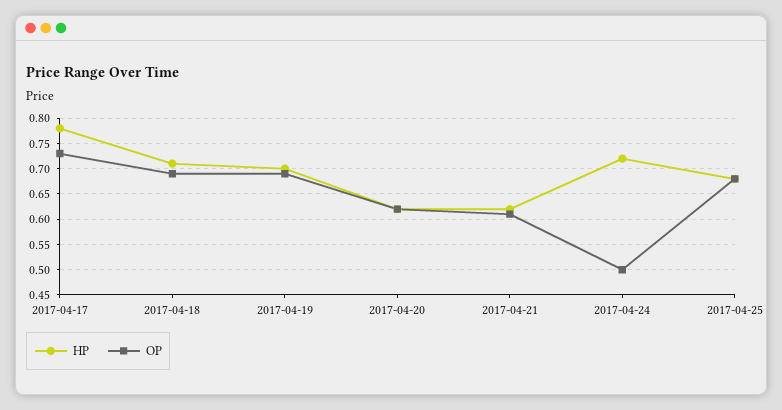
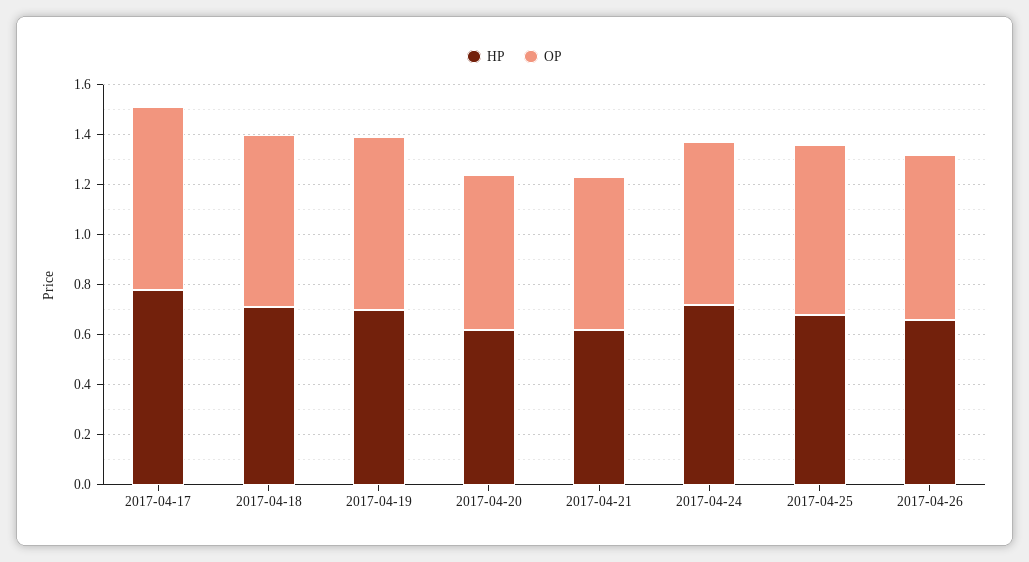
OP, 2017-04-24: 0.5 -> 0.65
HP, 2017-04-26: none -> 0.65
OP, 2017-04-26: none -> 0.65

